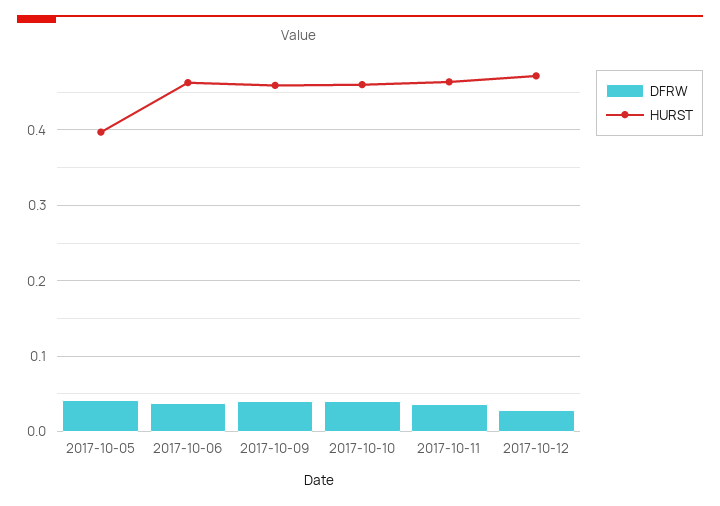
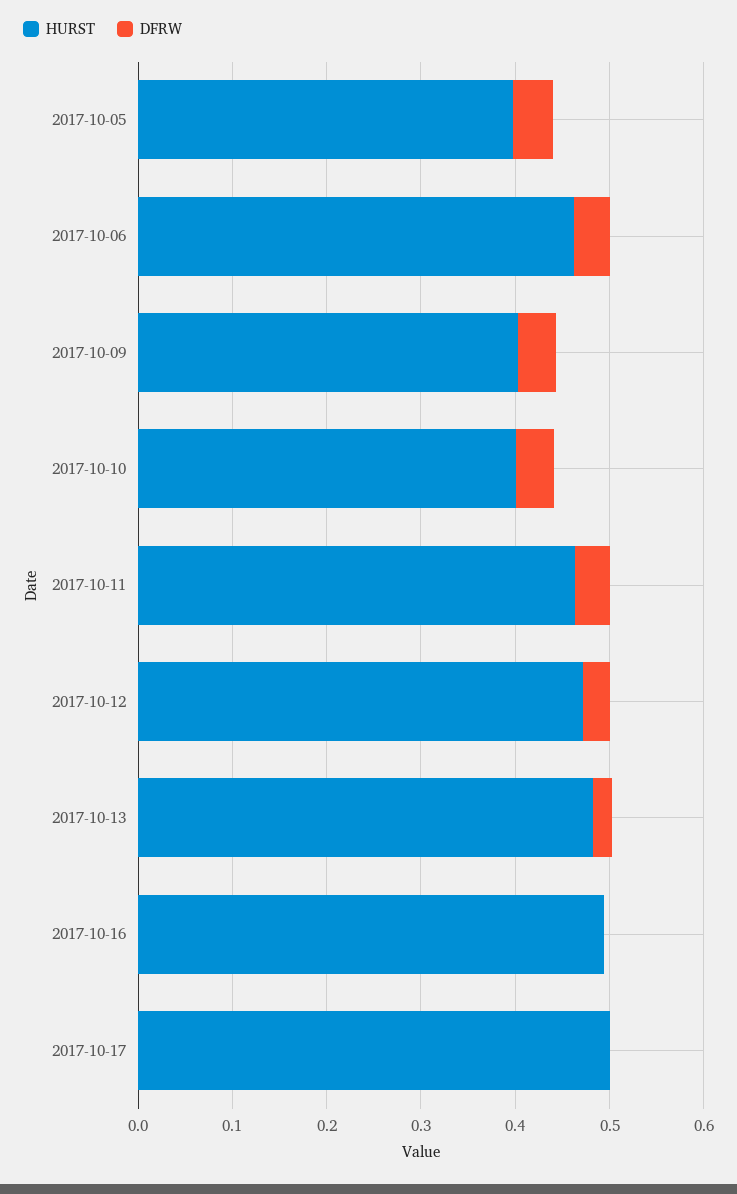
HURST, 2017-10-09: 0.46 -> 0.4
HURST, 2017-10-10: 0.46 -> 0.4
HURST, 2017-10-13: none -> 0.48
DFRW, 2017-10-13: none -> 0.02
HURST, 2017-10-16: none -> 0.5
DFRW, 2017-10-16: none -> 0
HURST, 2017-10-17: none -> 0.5
DFRW, 2017-10-17: none -> 0

